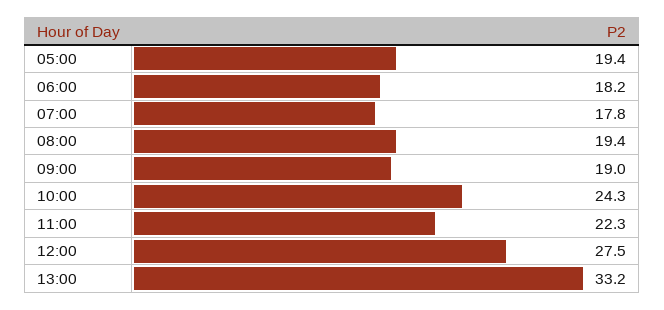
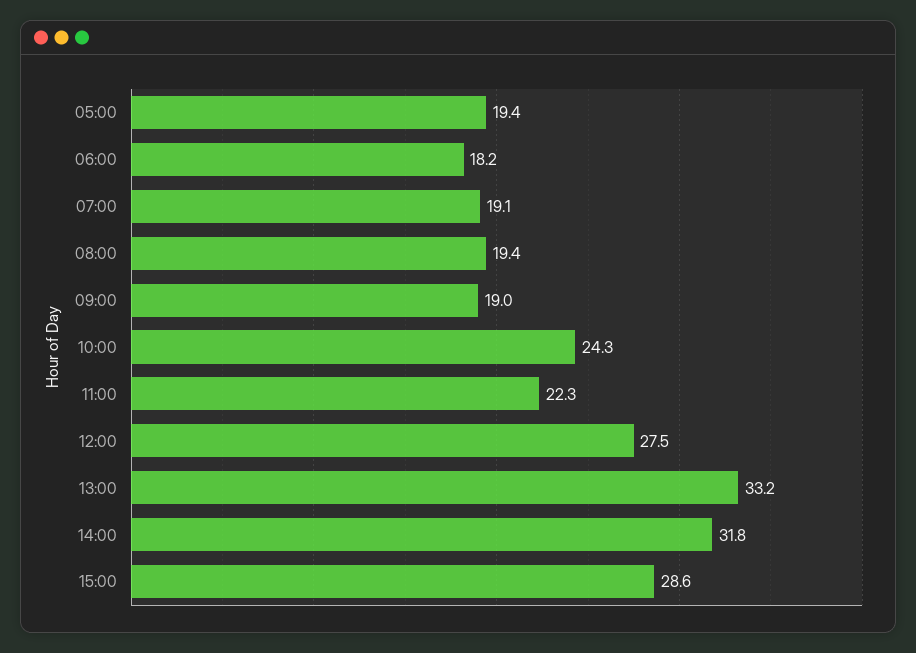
07:00: 17.8 -> 19.1
14:00: none -> 31.8
15:00: none -> 28.6

